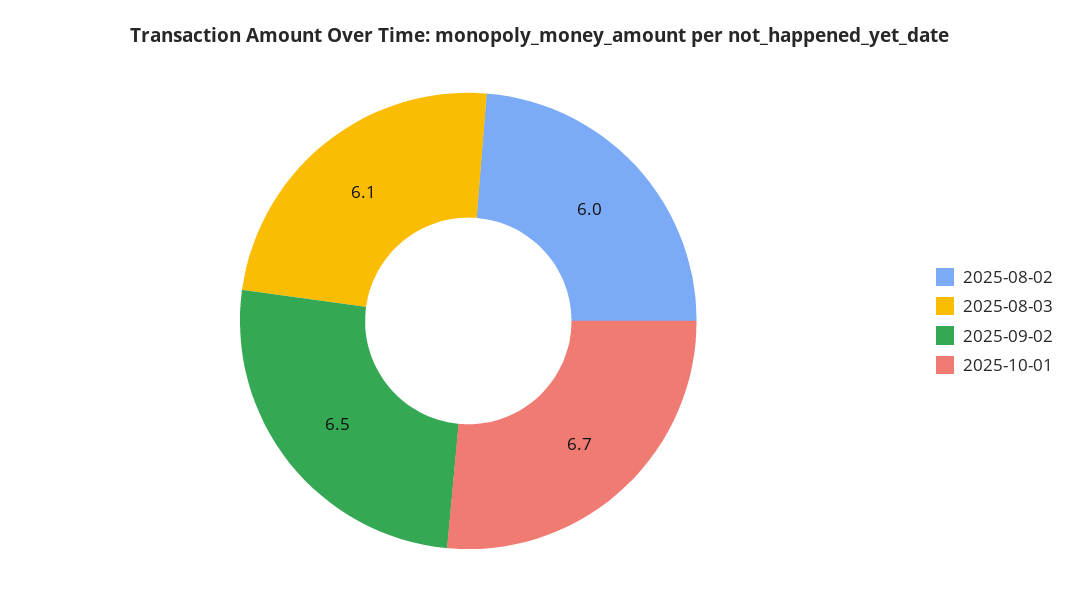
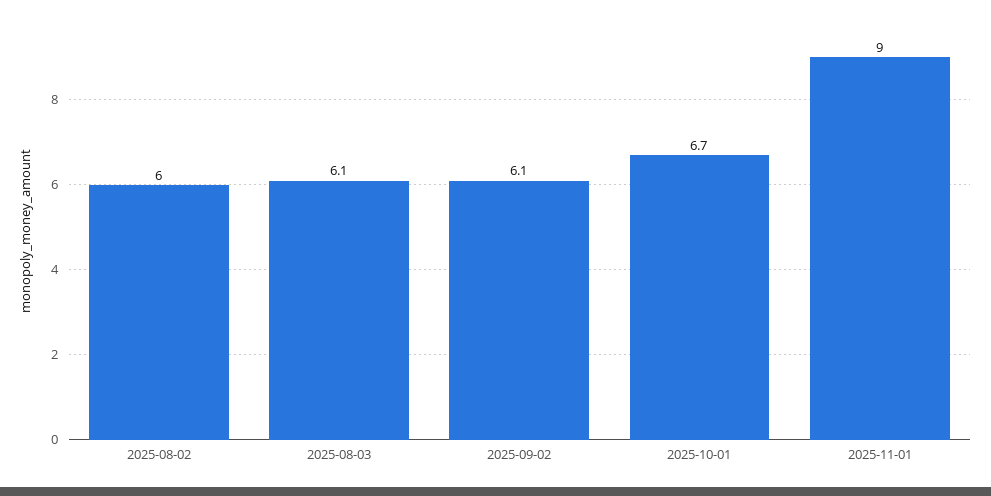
2025-09-02: 6.5 -> 6.1
2025-11-01: none -> 9

